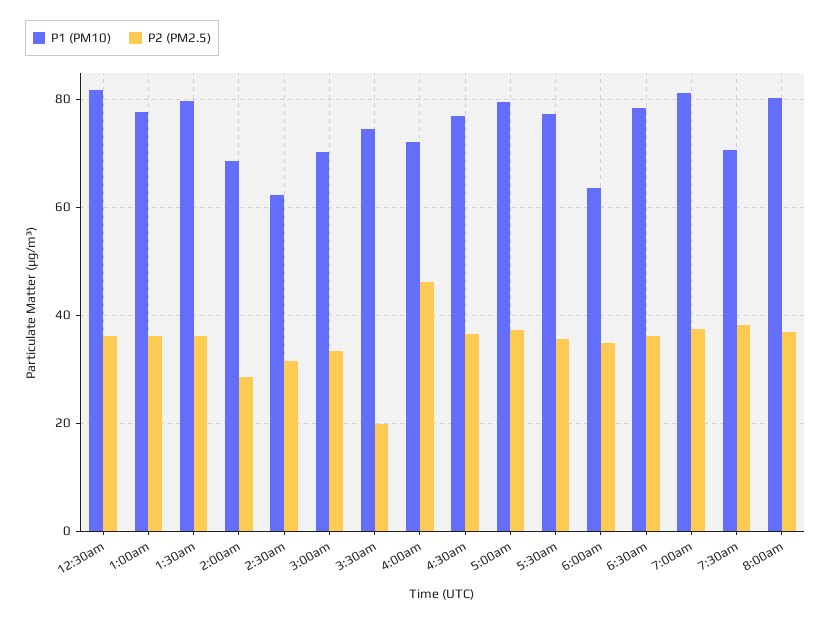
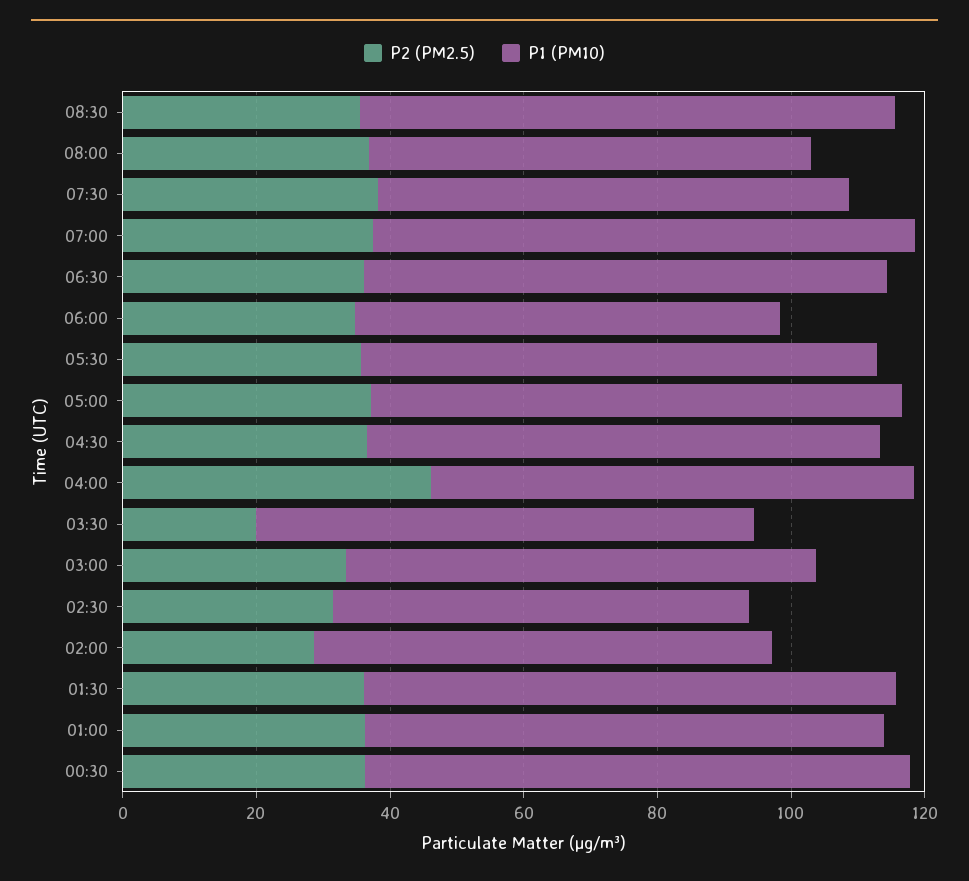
P1 (PM10), 8:00am: 80 -> 65
P2 (PM2.5), 08:30: none -> 35
P1 (PM10), 08:30: none -> 80

